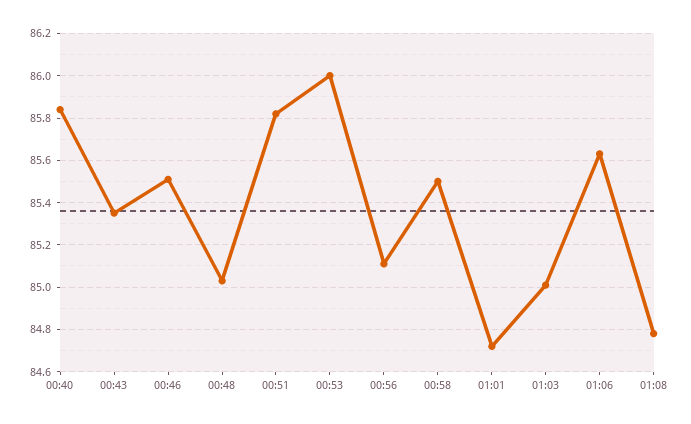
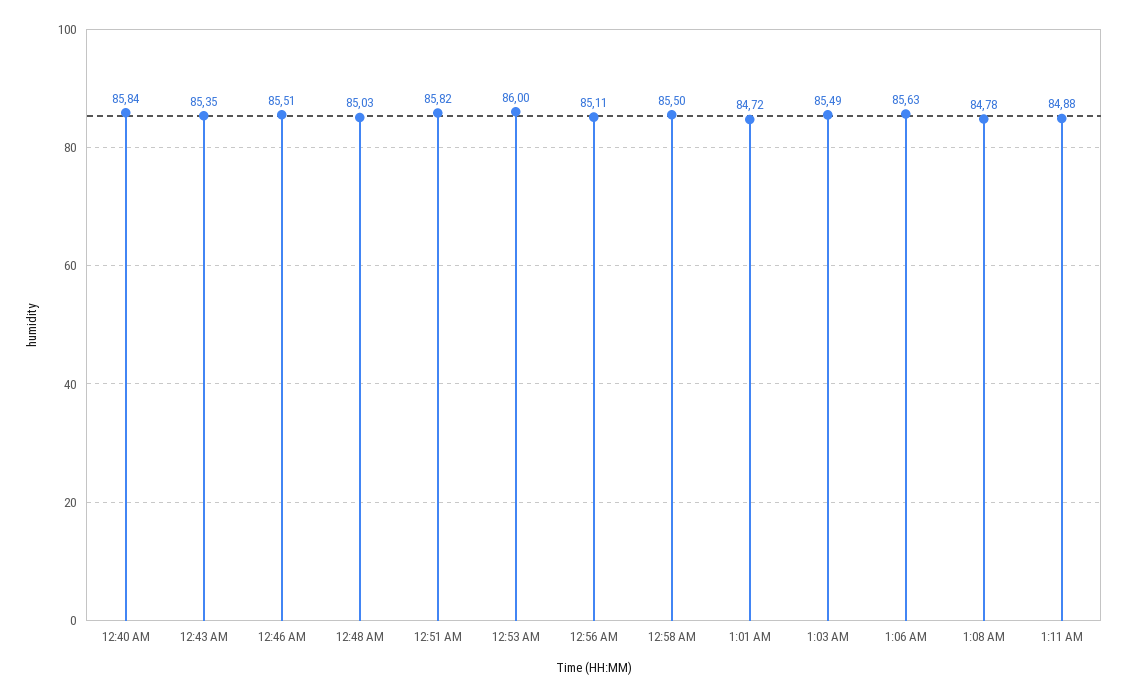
01:03: 85 -> 85.49
1:11 AM: none -> 84.88

